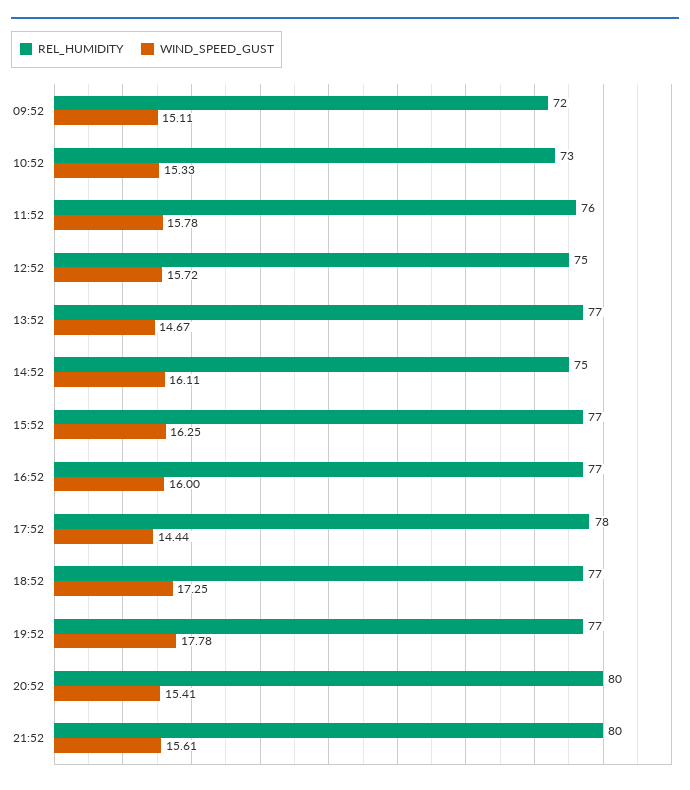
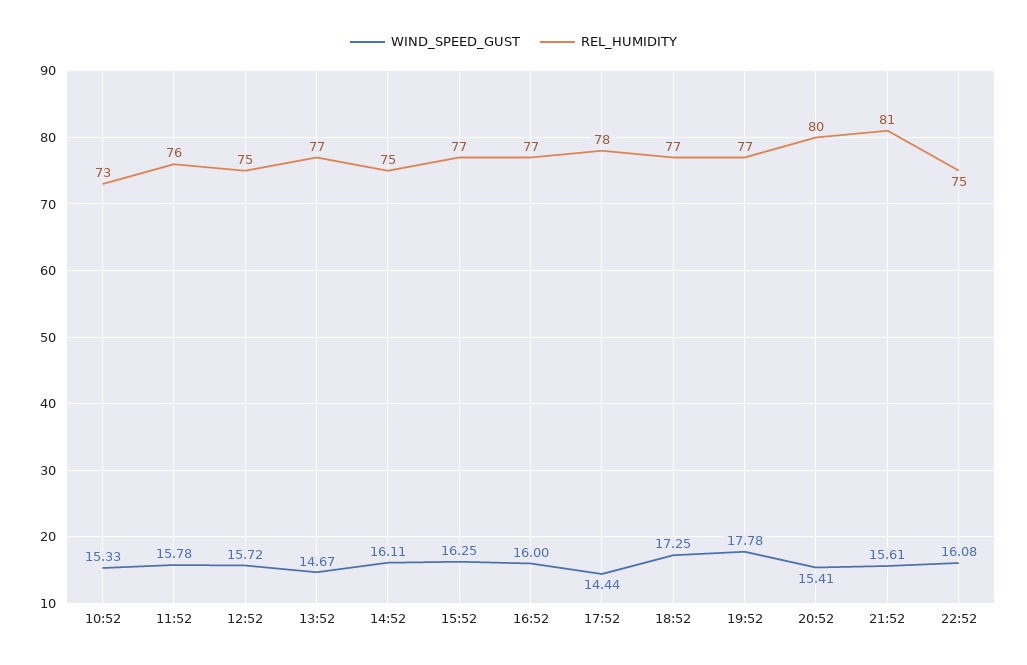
REL_HUMIDITY, 09:52: 72 -> none
WIND_SPEED_GUST, 09:52: 15.11 -> none
REL_HUMIDITY, 21:52: 80 -> 81
WIND_SPEED_GUST, 22:52: none -> 16.08
REL_HUMIDITY, 22:52: none -> 75

